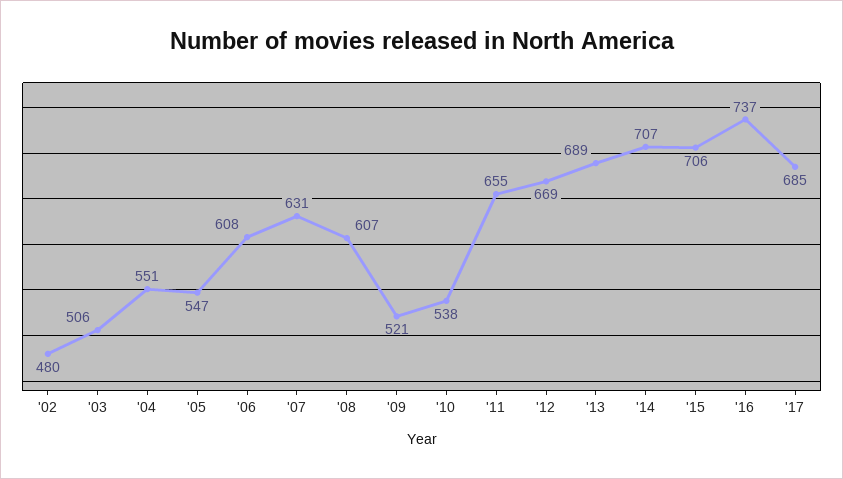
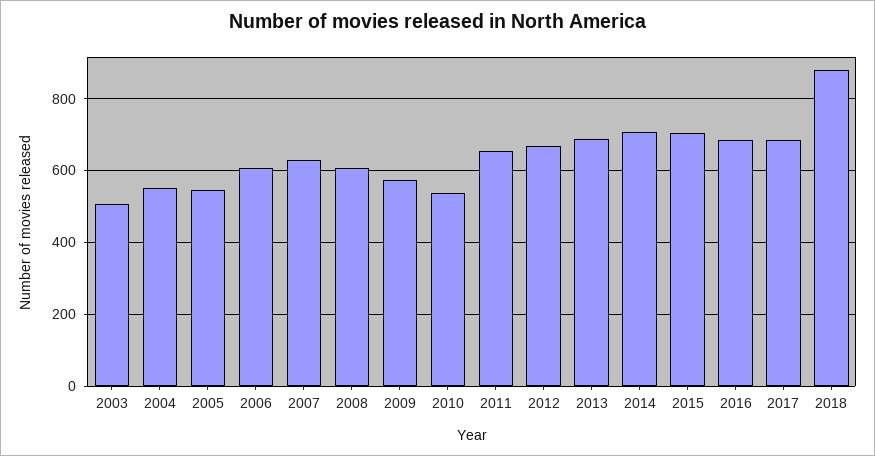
'02: 480 -> none
'09: 521 -> 580
'16: 737 -> 680
2018: none -> 880

